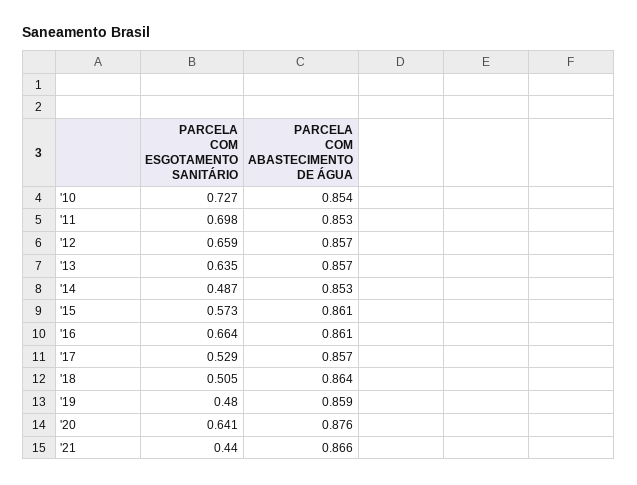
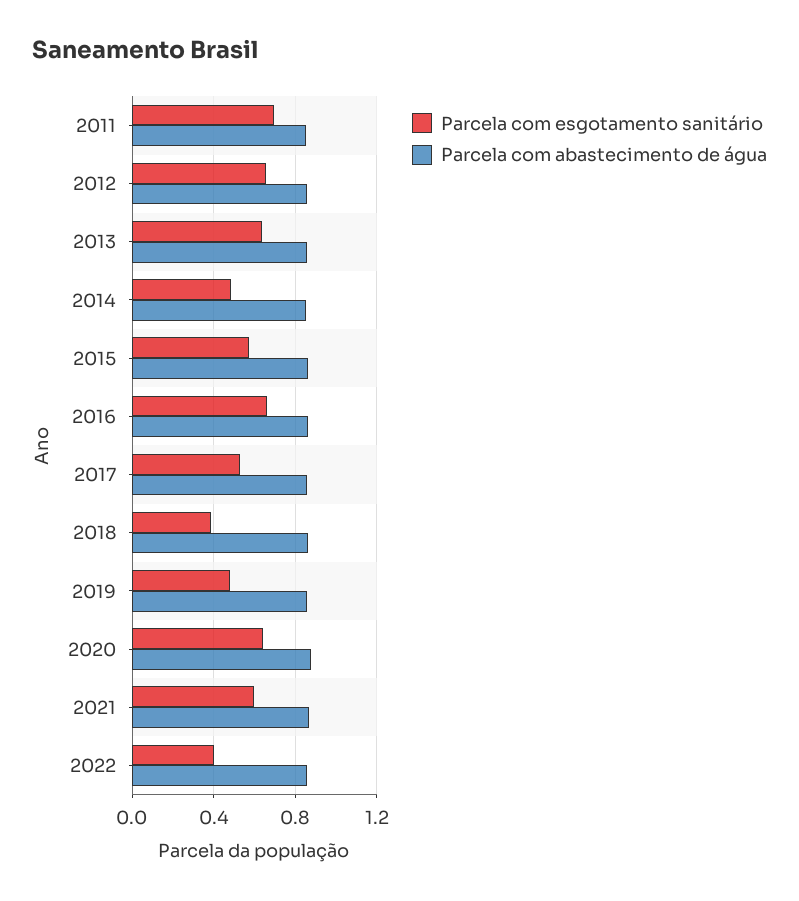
PARCELA COM ESGOTAMENTO SANITÁRIO, '10: 0.727 -> none
PARCELA COM ABASTECIMENTO DE ÁGUA, '10: 0.854 -> none
PARCELA COM ESGOTAMENTO SANITÁRIO, '18: 0.505 -> 0.4
PARCELA COM ESGOTAMENTO SANITÁRIO, '21: 0.44 -> 0.6
PARCELA COM ESGOTAMENTO SANITÁRIO, 2022: none -> 0.4
PARCELA COM ABASTECIMENTO DE ÁGUA, 2022: none -> 0.85

